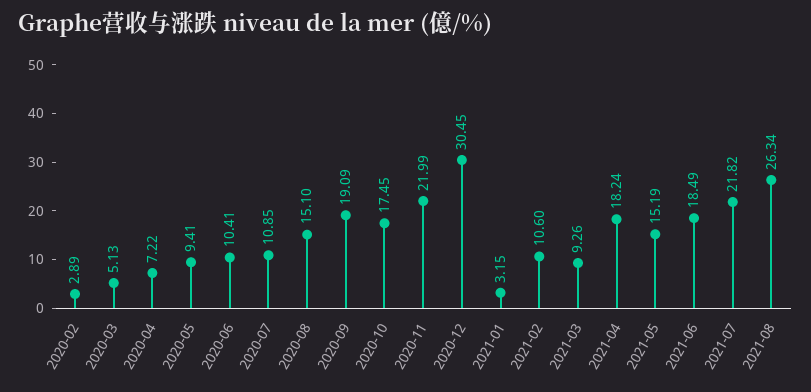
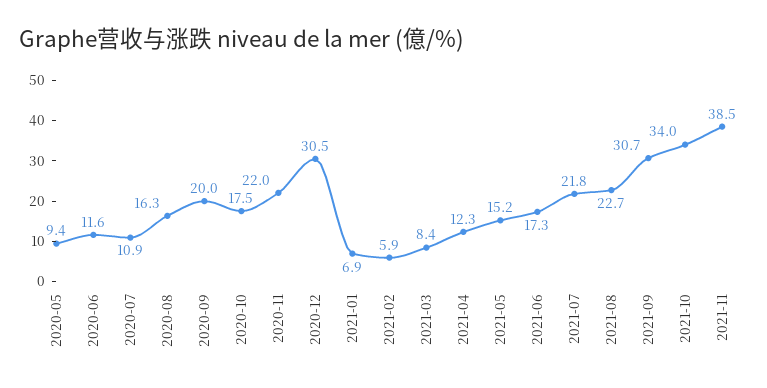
2020-02: 2.89 -> none
2020-03: 5.13 -> none
2020-04: 7.22 -> none
2020-06: 10.41 -> 11.6
2020-08: 15.1 -> 16.3
2020-09: 19.09 -> 20
2021-01: 3.15 -> 6.9
2021-02: 10.6 -> 5.9
2021-03: 9.26 -> 8.4
2021-04: 18.24 -> 12.3
2021-06: 18.49 -> 17.3
2021-08: 26.34 -> 22.7
2021-09: none -> 30.7
2021-10: none -> 34
2021-11: none -> 38.5

